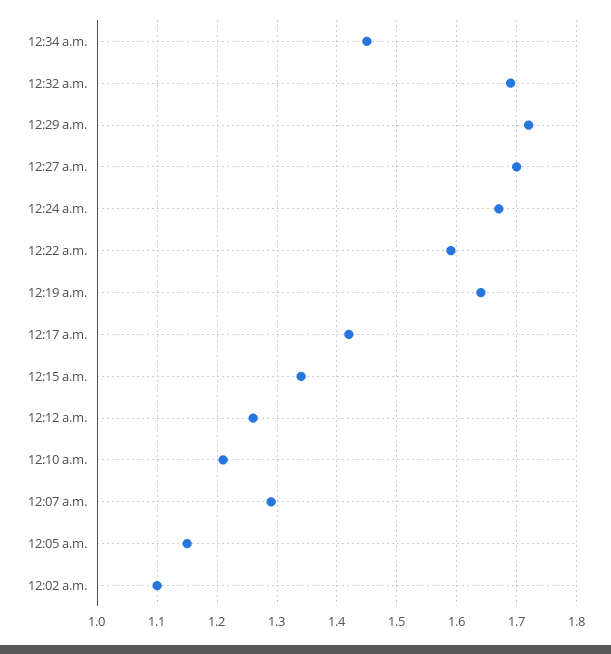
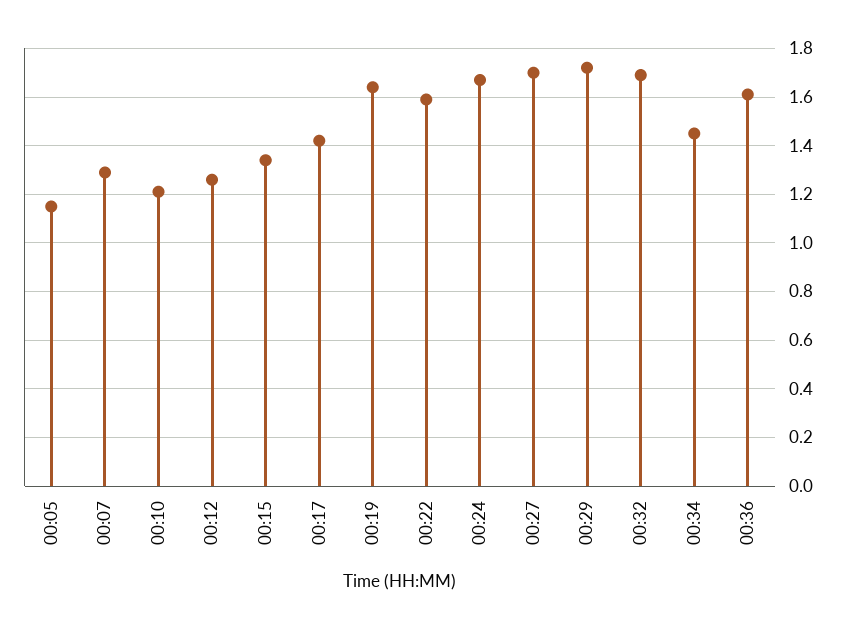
12:02 a.m.: 1.1 -> none
00:36: none -> 1.6

